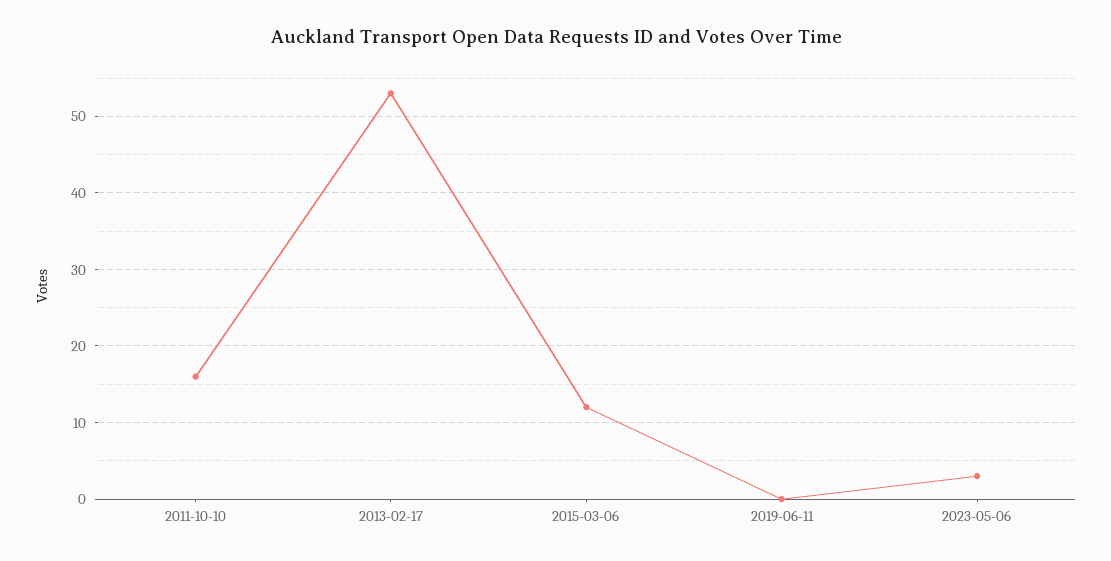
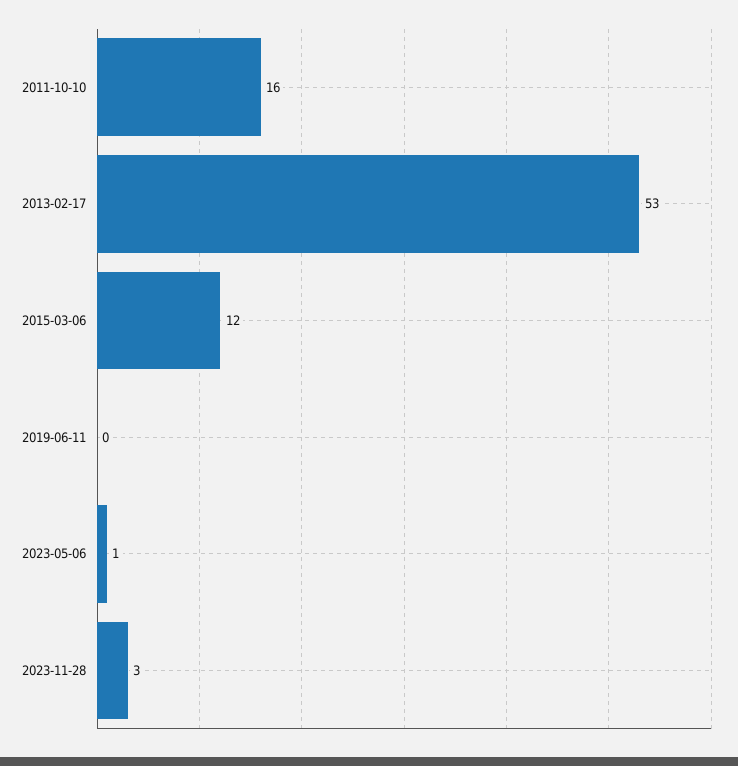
2023-05-06: 3 -> 1
2023-11-28: none -> 3

